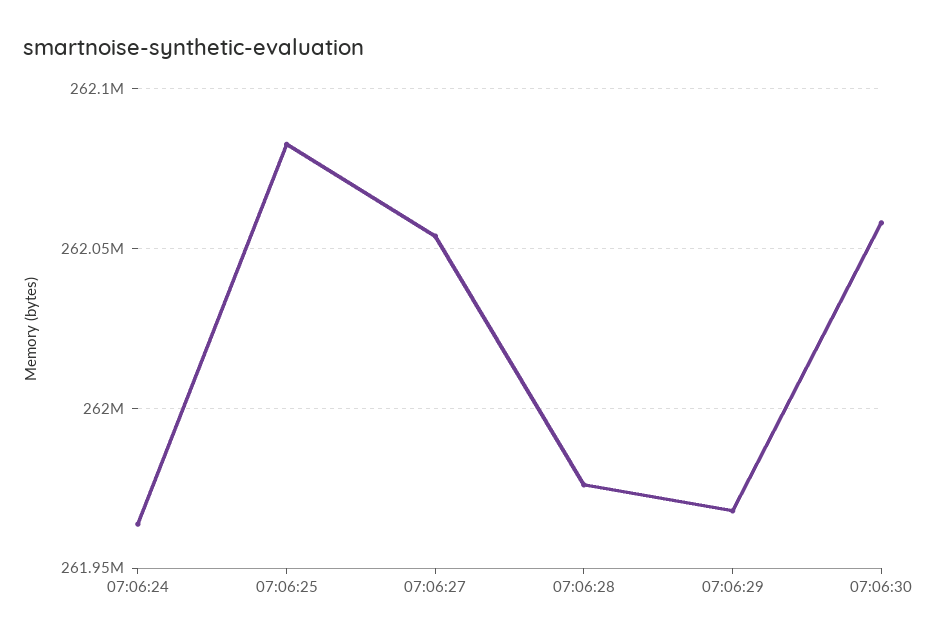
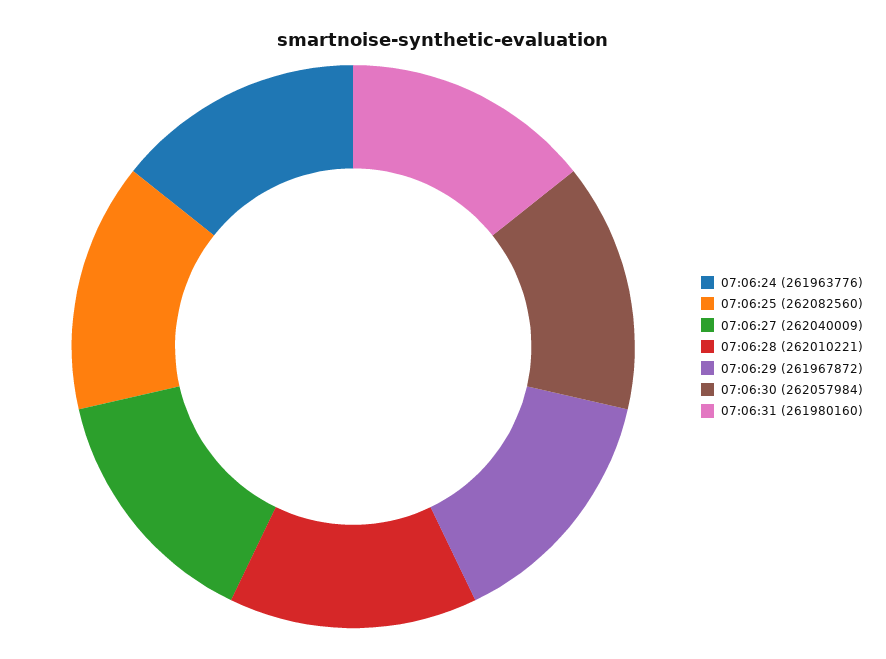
07:06:27: 262055000 -> 262040009
07:06:28: 261975000 -> 262010221
07:06:31: none -> 261980160

